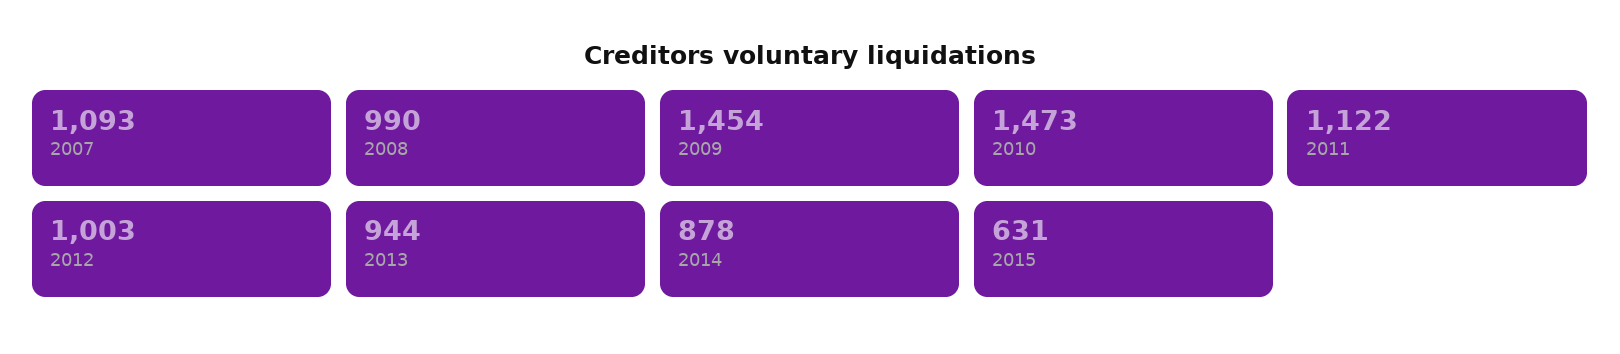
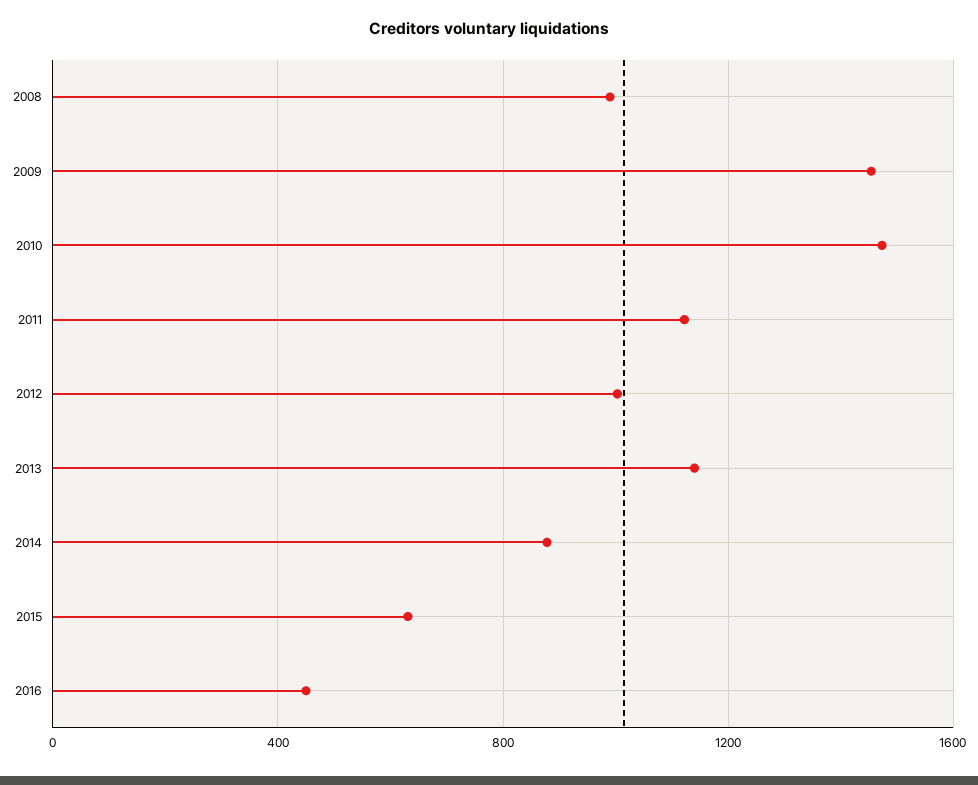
2007: 1093 -> none
2013: 944 -> 1150
2016: none -> 450

